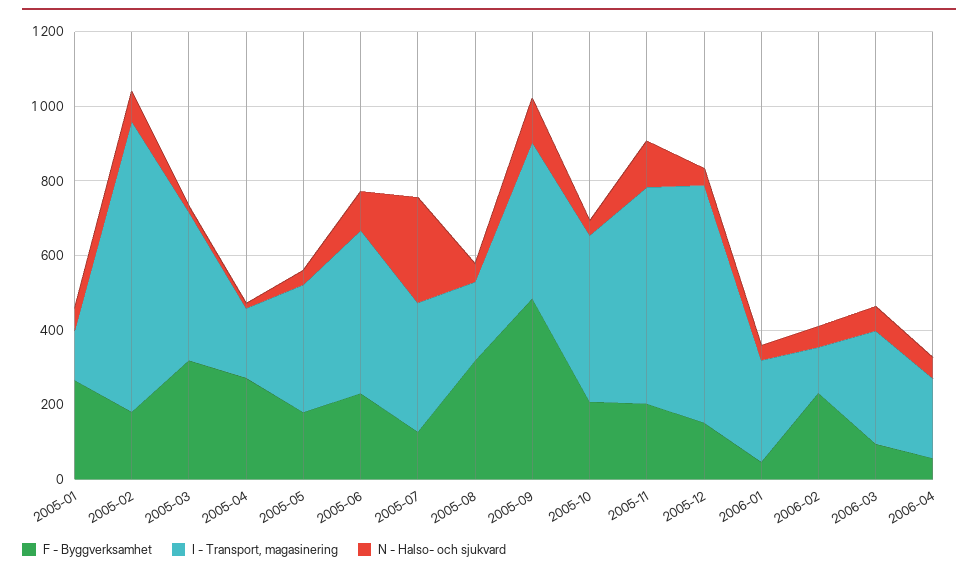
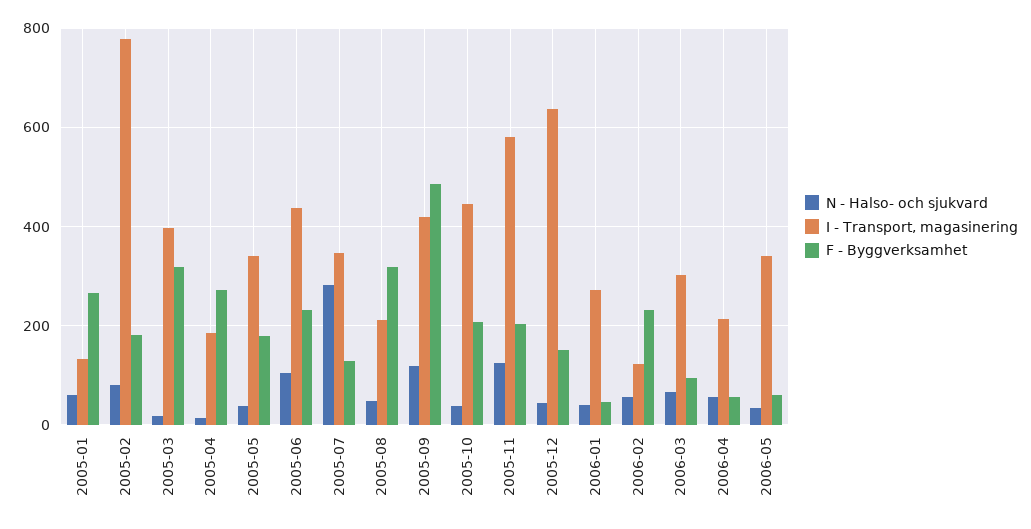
N - Halso- och sjukvard, 2006-05: none -> 40
I - Transport, magasinering, 2006-05: none -> 340
F - Byggverksamhet, 2006-05: none -> 60

